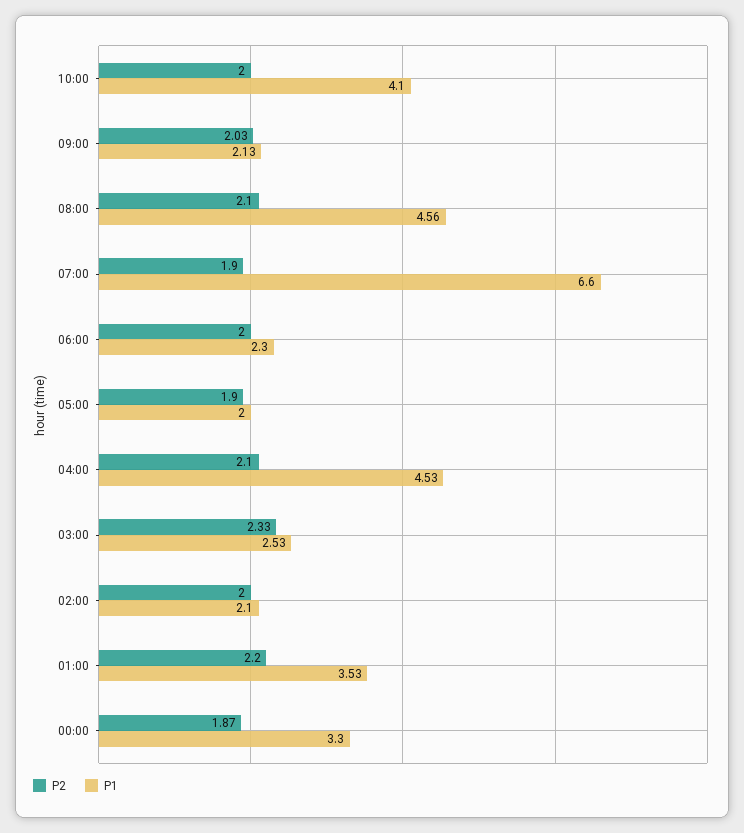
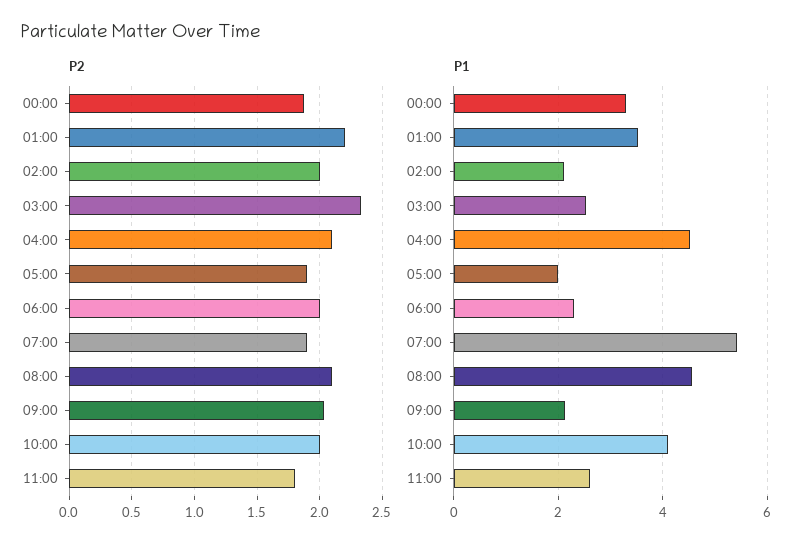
P1, 07:00: 6.6 -> 5.4
P2, 11:00: none -> 1.8
P1, 11:00: none -> 2.6

